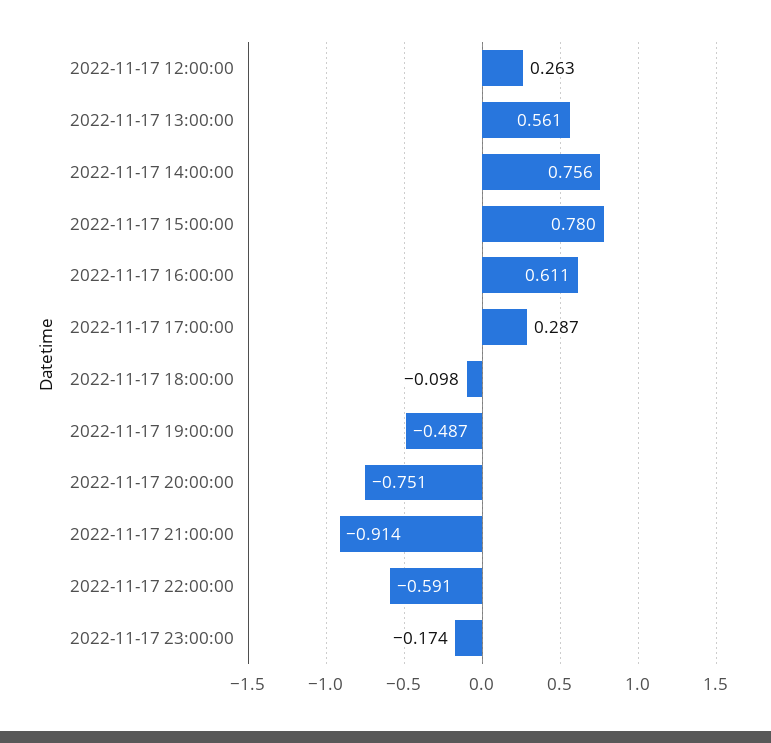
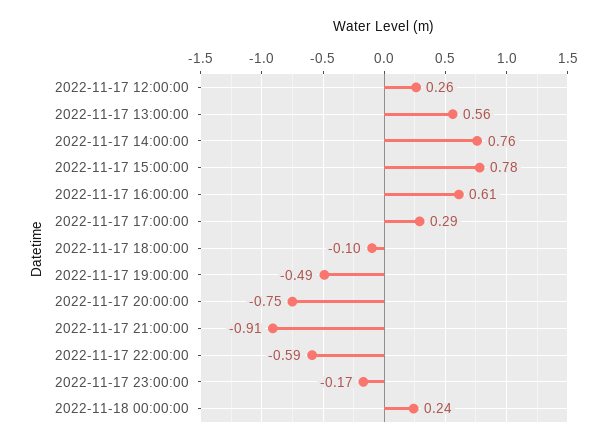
2022-11-18 00:00:00: none -> 0.24

